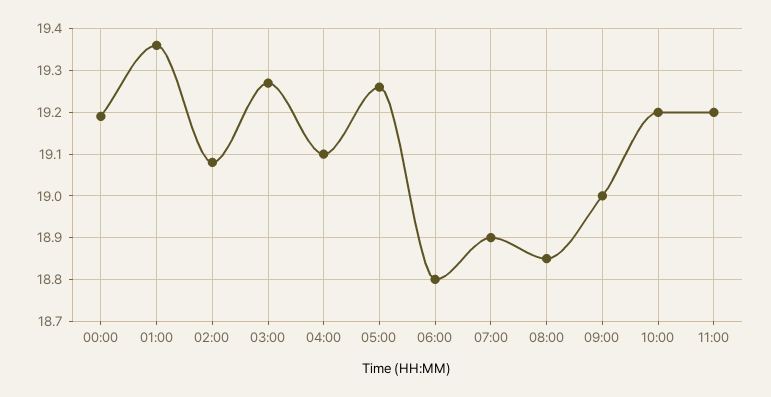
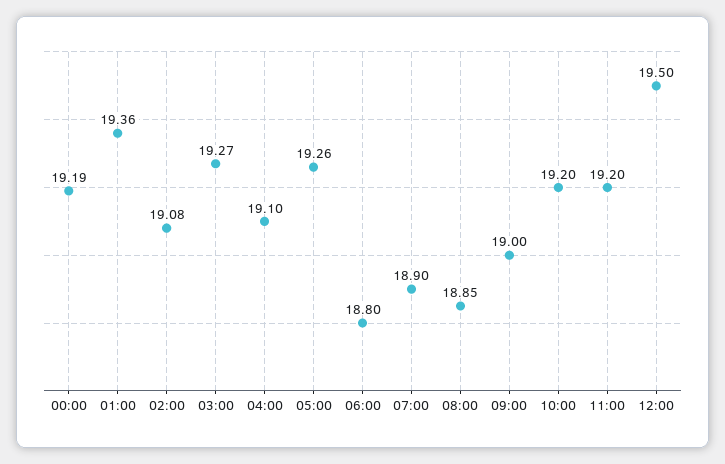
12:00: none -> 19.5

